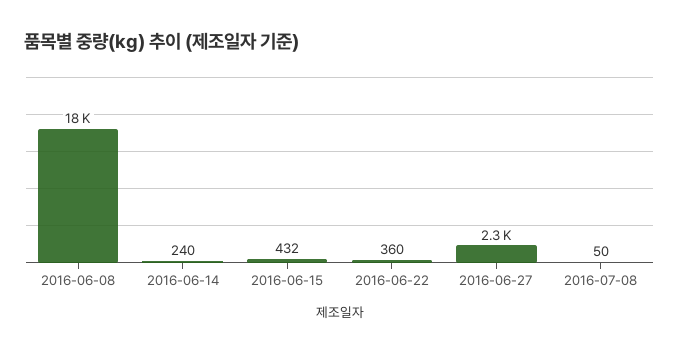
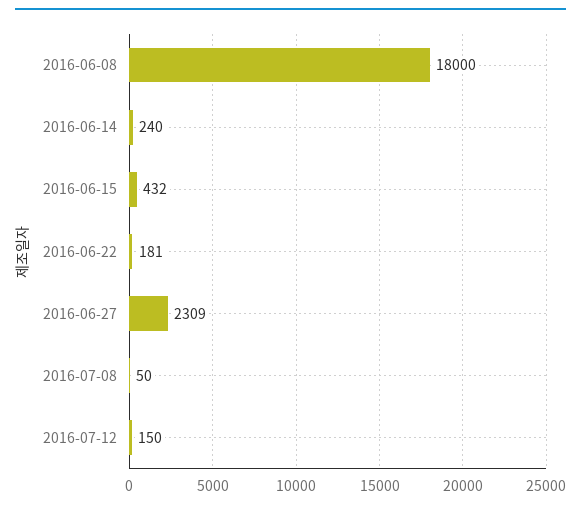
2016-06-22: 360 -> 181
2016-07-12: none -> 150

